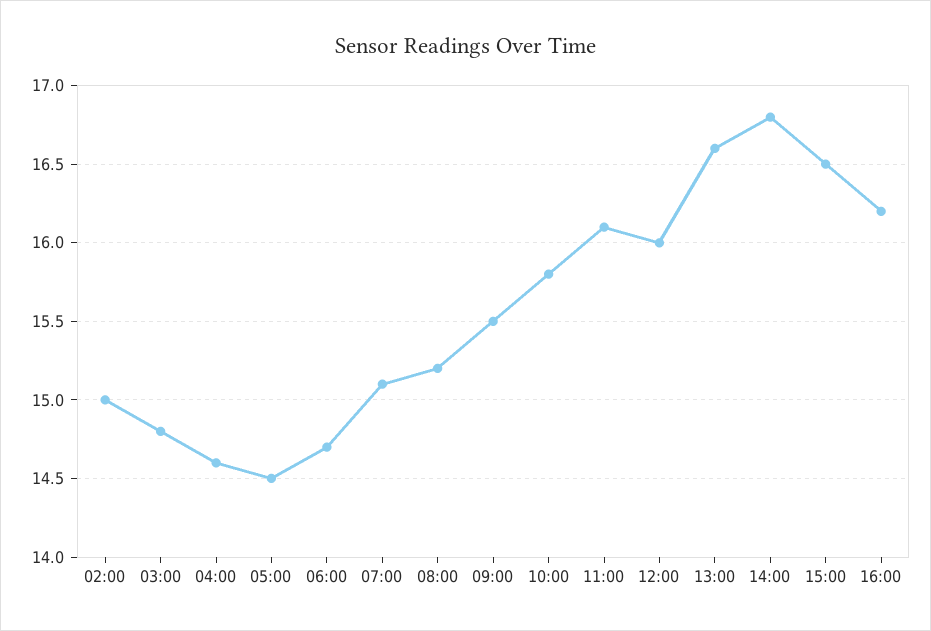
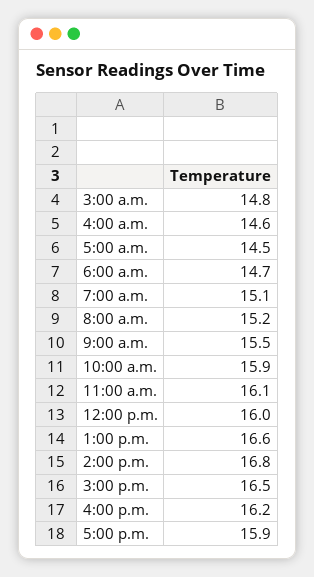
02:00: 15 -> none
10:00: 15.8 -> 15.9
5:00 p.m.: none -> 15.9

